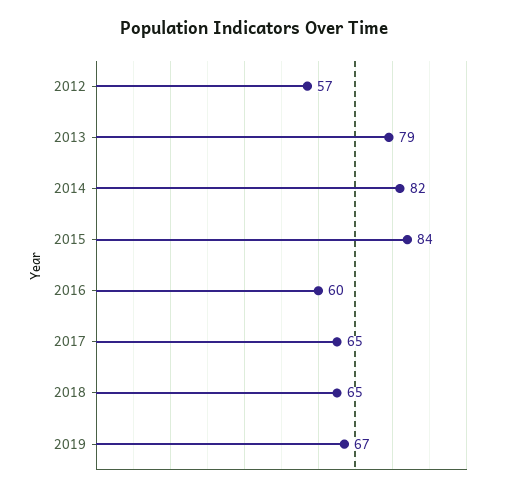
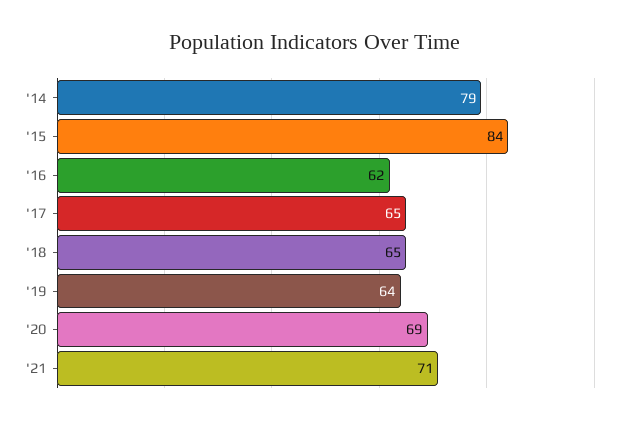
2012: 57 -> none
2013: 79 -> none
2014: 82 -> 79
2016: 60 -> 62
2019: 67 -> 64
'20: none -> 69
'21: none -> 71

